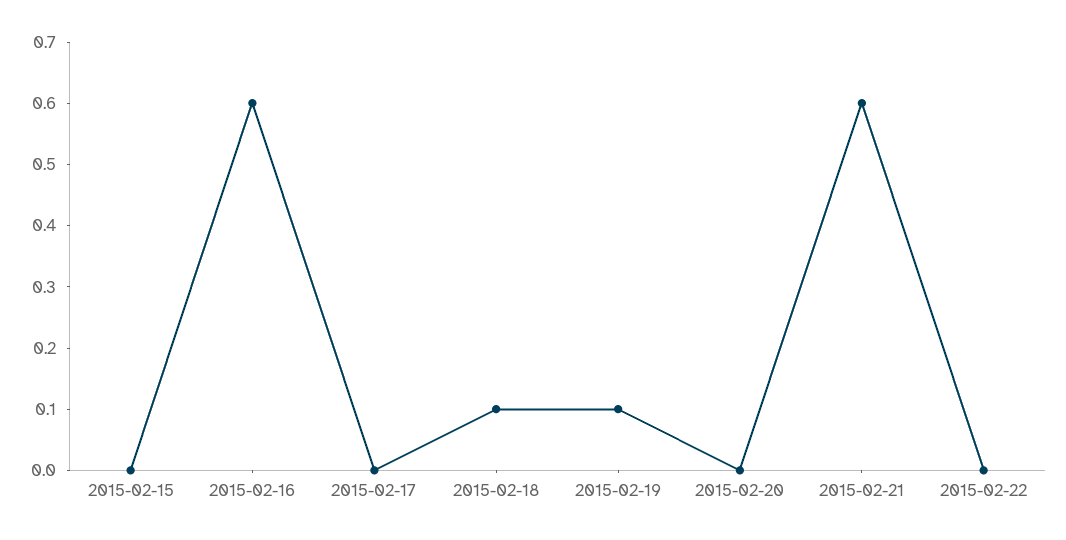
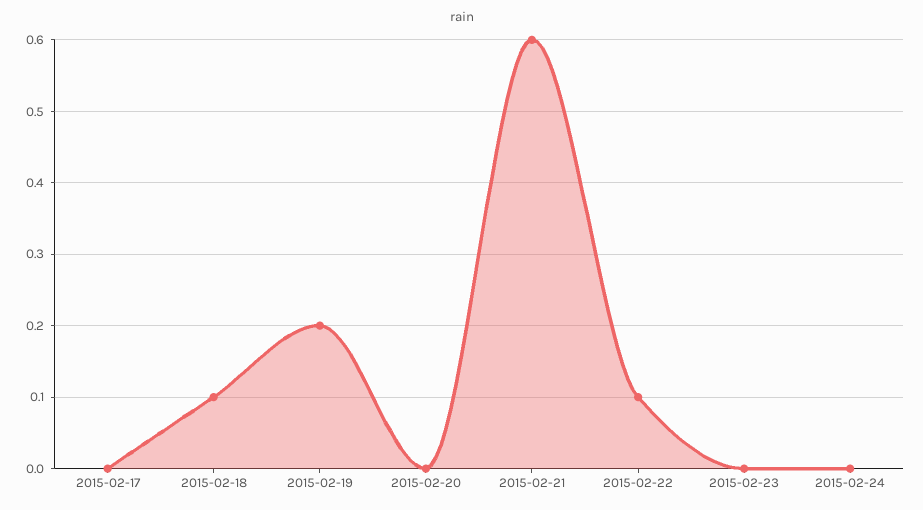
2015-02-15: 0 -> none
2015-02-16: 0.6 -> none
2015-02-19: 0.1 -> 0.2
2015-02-22: 0 -> 0.1
2015-02-23: none -> 0
2015-02-24: none -> 0

